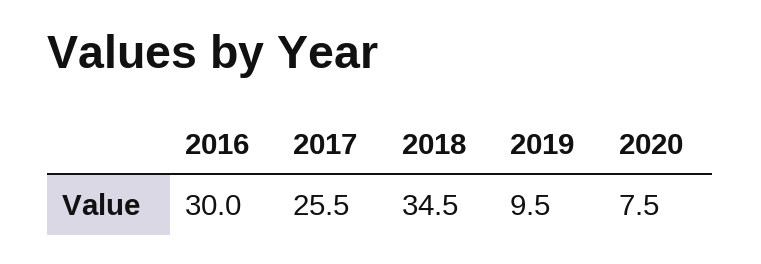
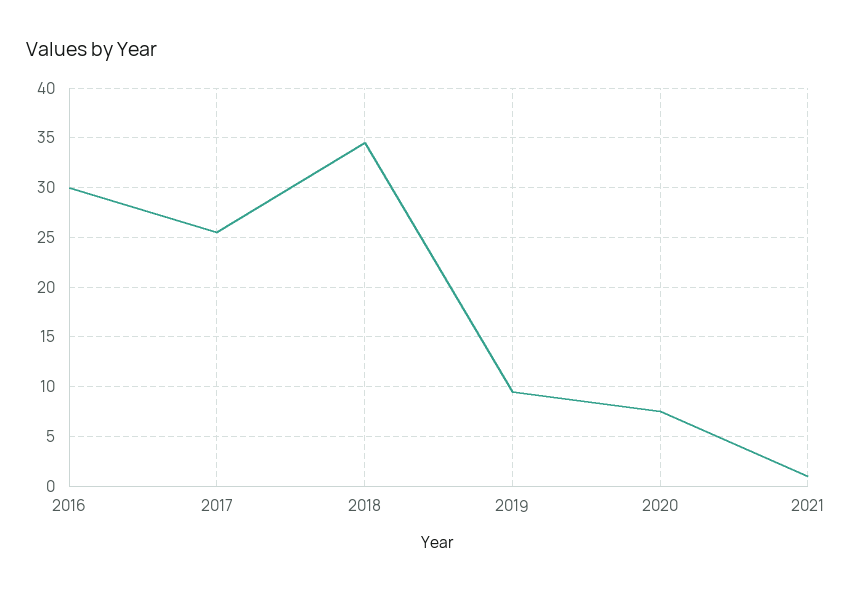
2021: none -> 1

